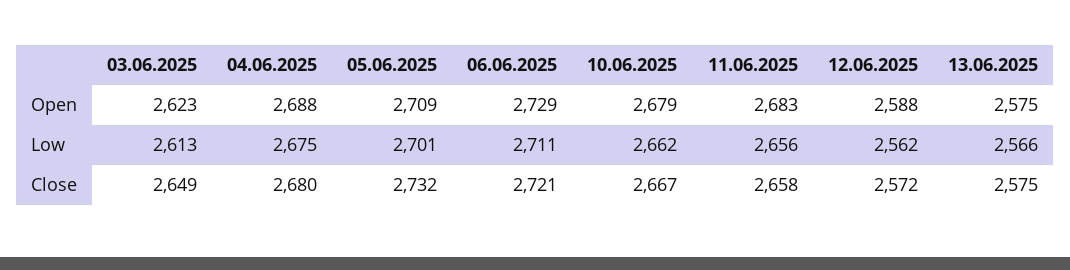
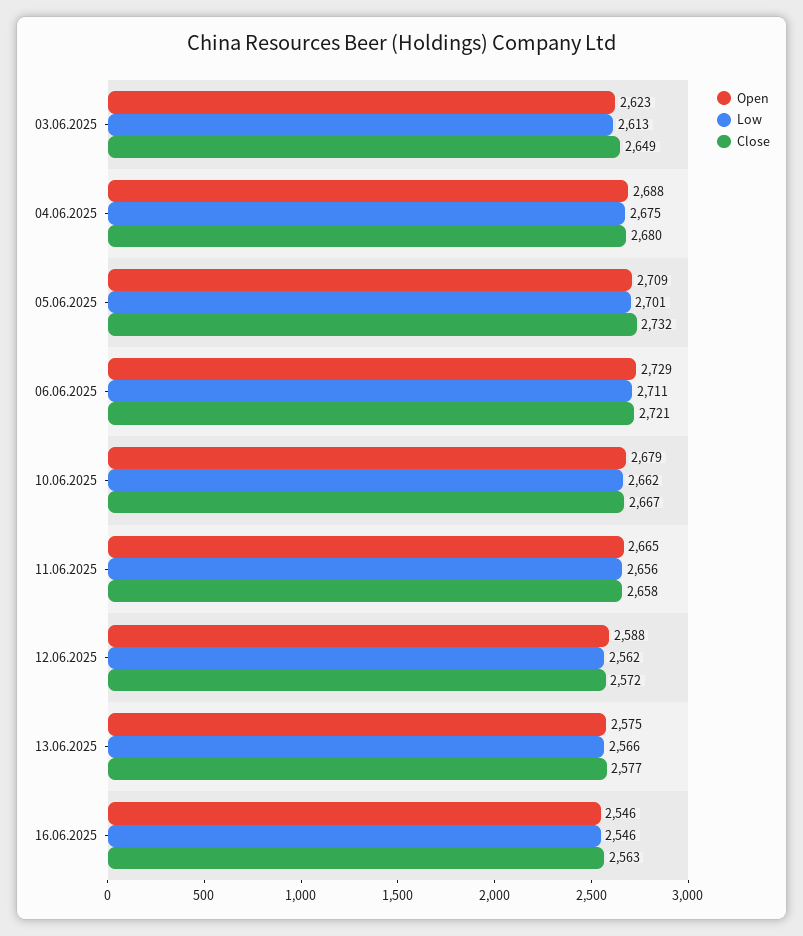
Open, 11.06.2025: 2683 -> 2665
Close, 13.06.2025: 2575 -> 2577
Open, 16.06.2025: none -> 2546
Low, 16.06.2025: none -> 2546
Close, 16.06.2025: none -> 2563

